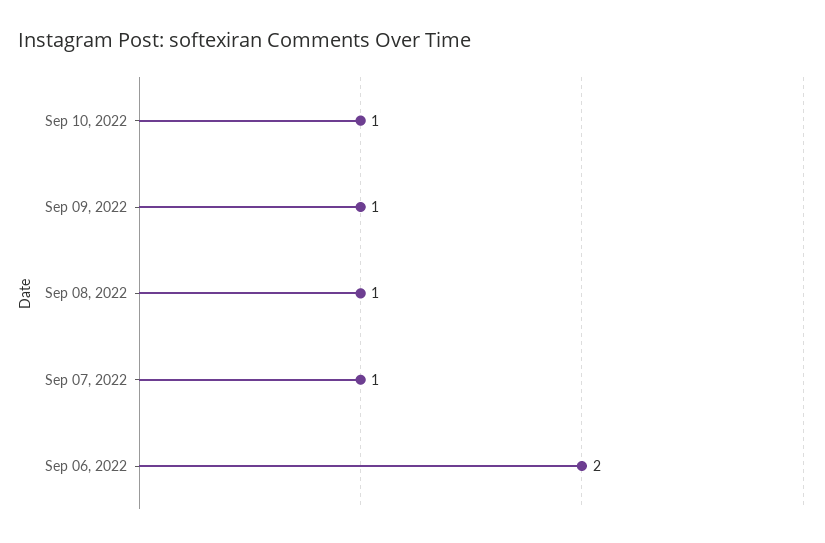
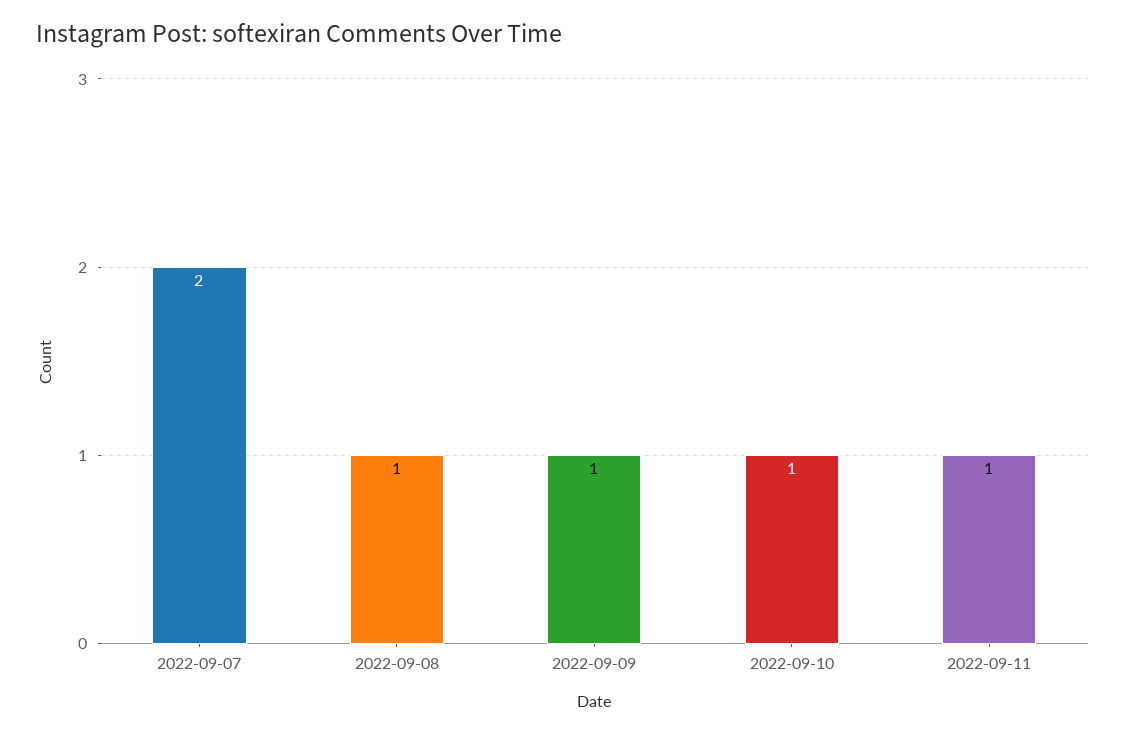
Sep 07, 2022: 1 -> 2
Sep 06, 2022: 2 -> none
2022-09-11: none -> 1

